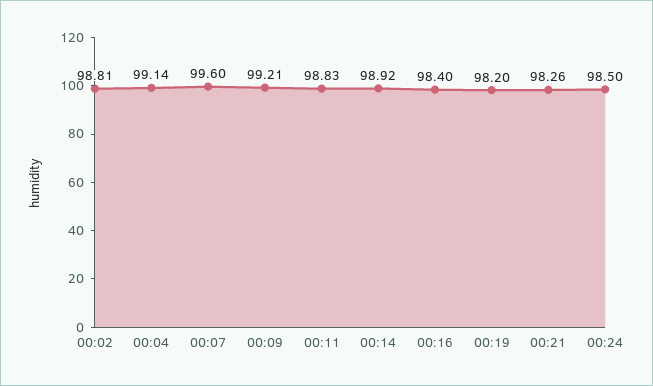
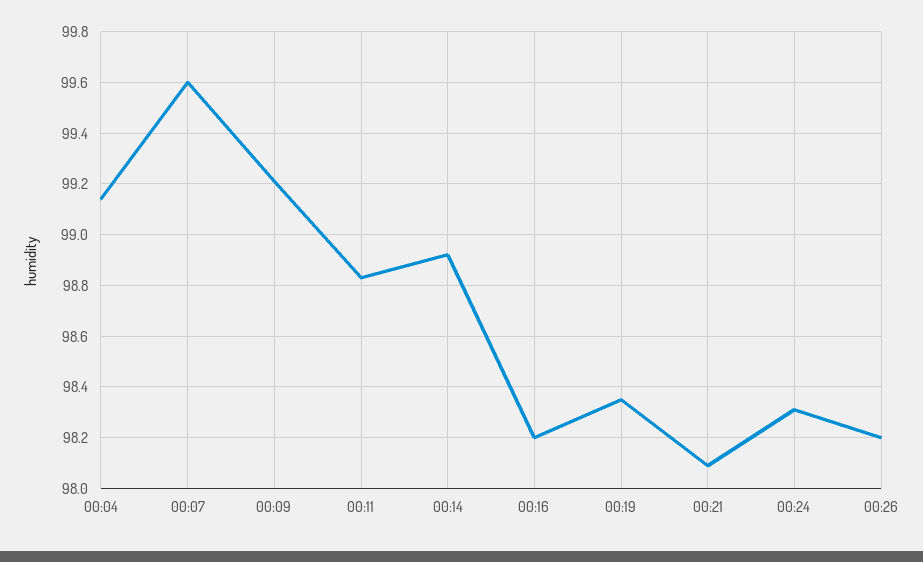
00:02: 98.81 -> none
00:16: 98.4 -> 98.2
00:19: 98.2 -> 98.35
00:21: 98.26 -> 98.1
00:24: 98.5 -> 98.3
00:26: none -> 98.2

